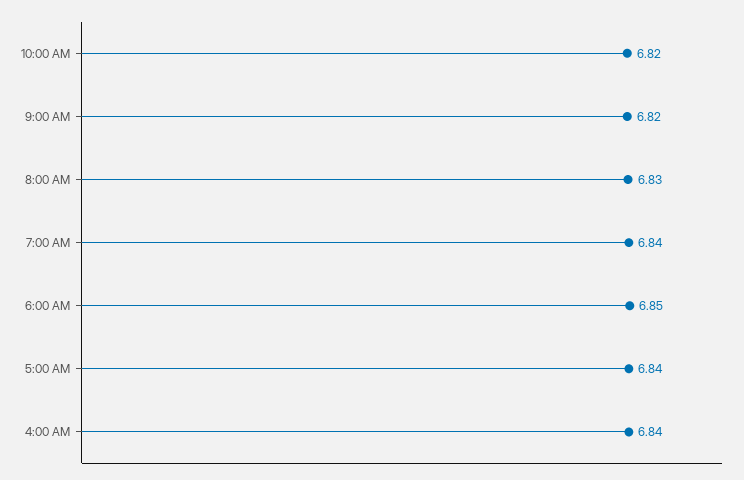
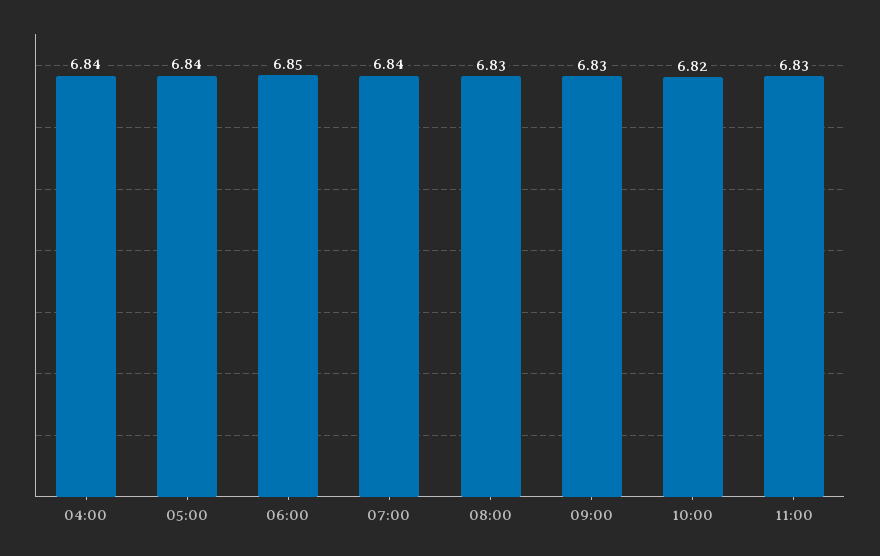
9:00 AM: 6.82 -> 6.83
11:00: none -> 6.83

